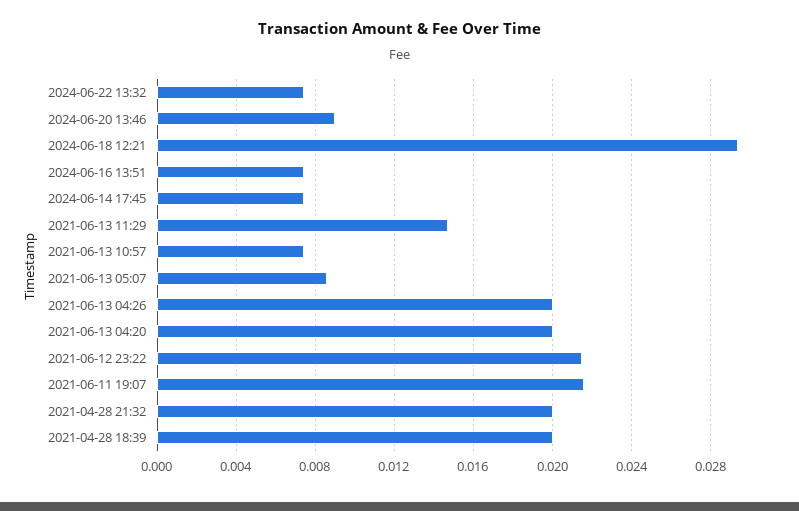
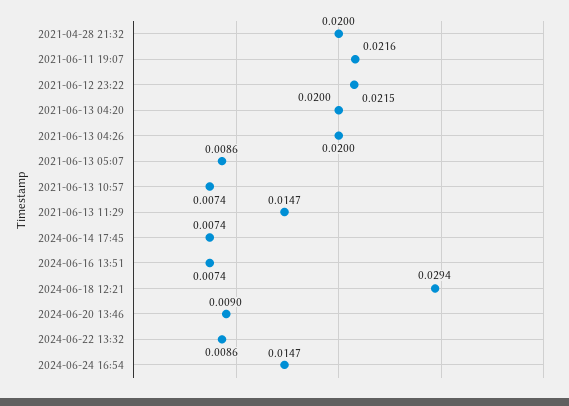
2024-06-22 13:32: 0.0075 -> 0.0086
2021-04-28 18:39: 0.02 -> none
2024-06-24 16:54: none -> 0.0147

